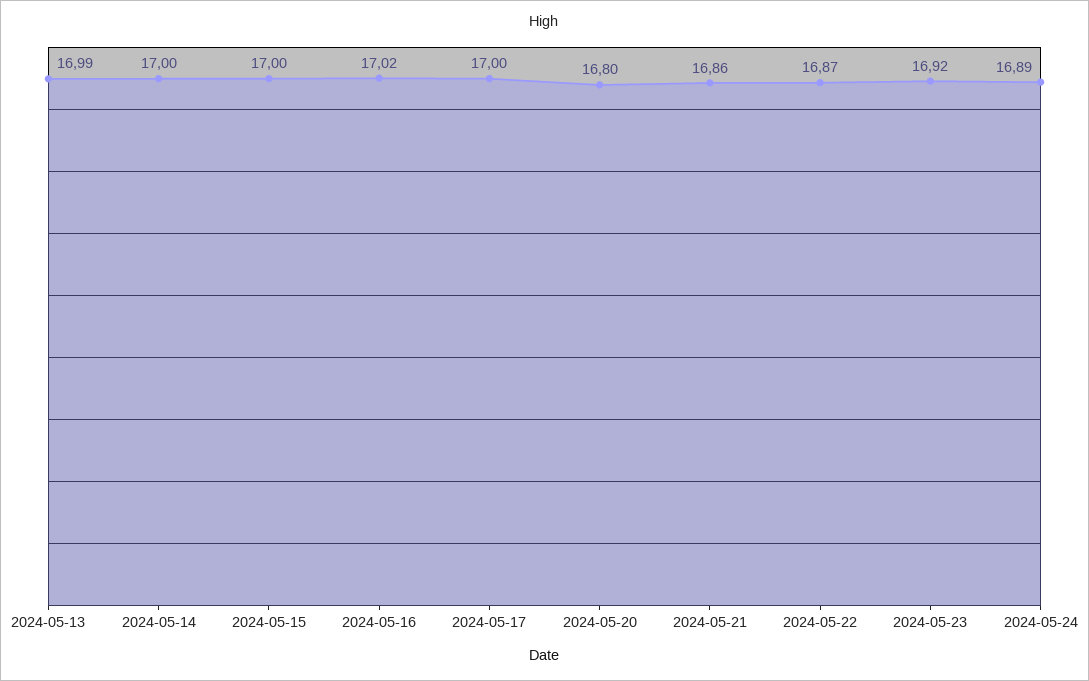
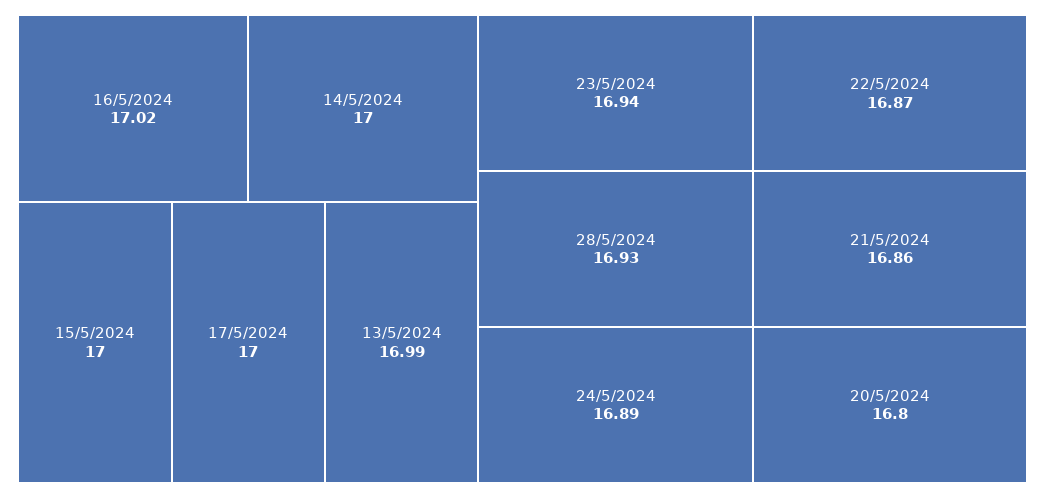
2024-05-23: 16.92 -> 16.94
28/5/2024: none -> 16.93

